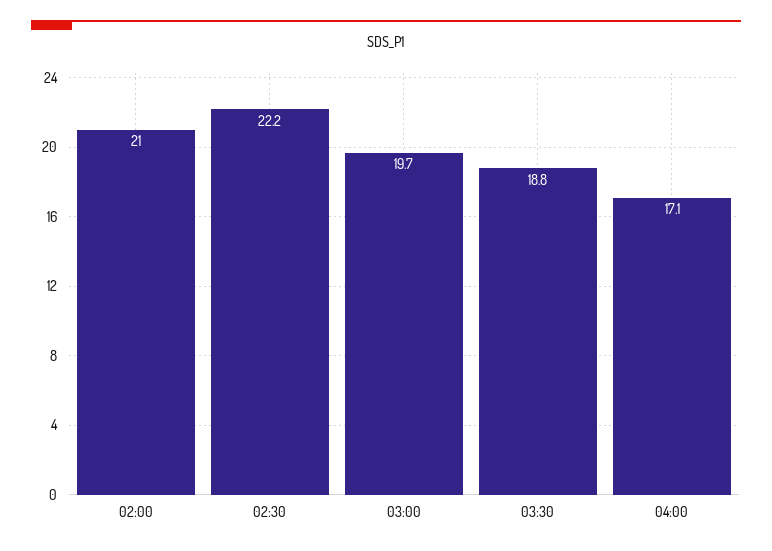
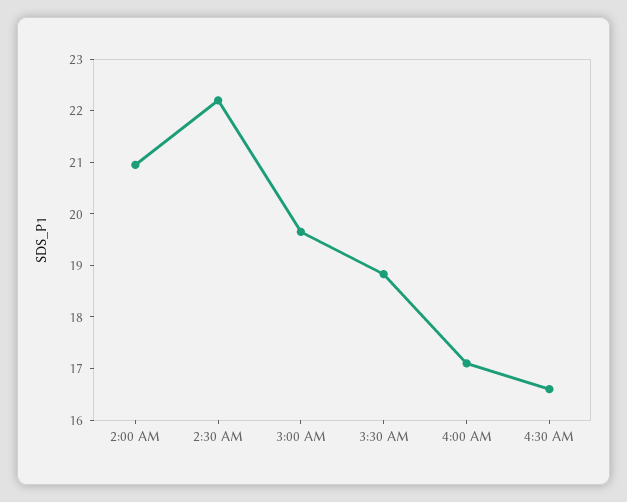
4:30 AM: none -> 16.6

